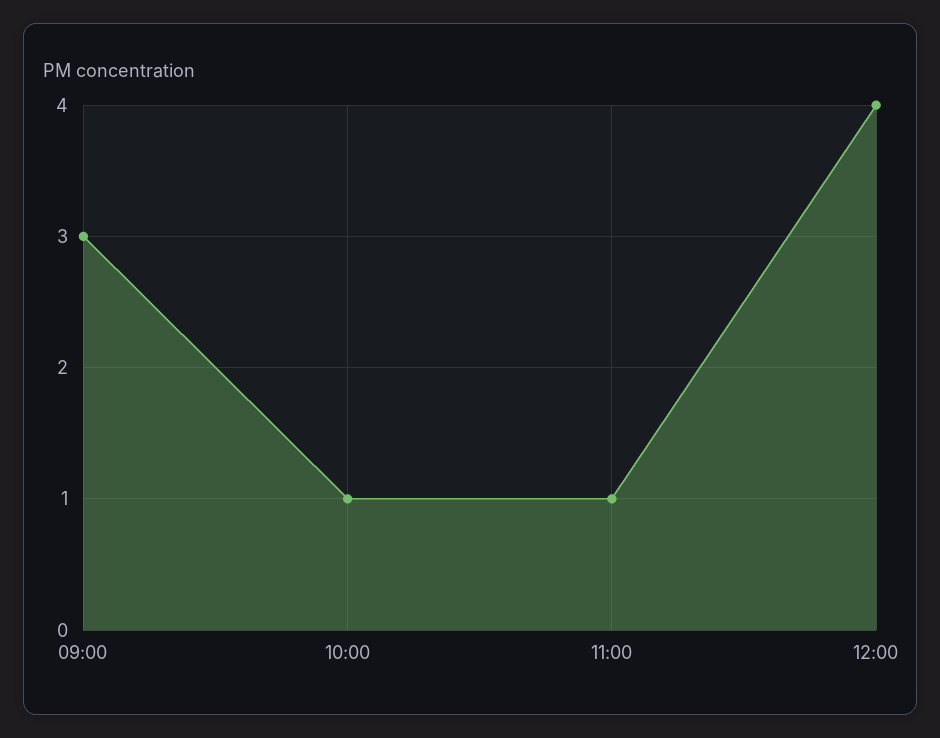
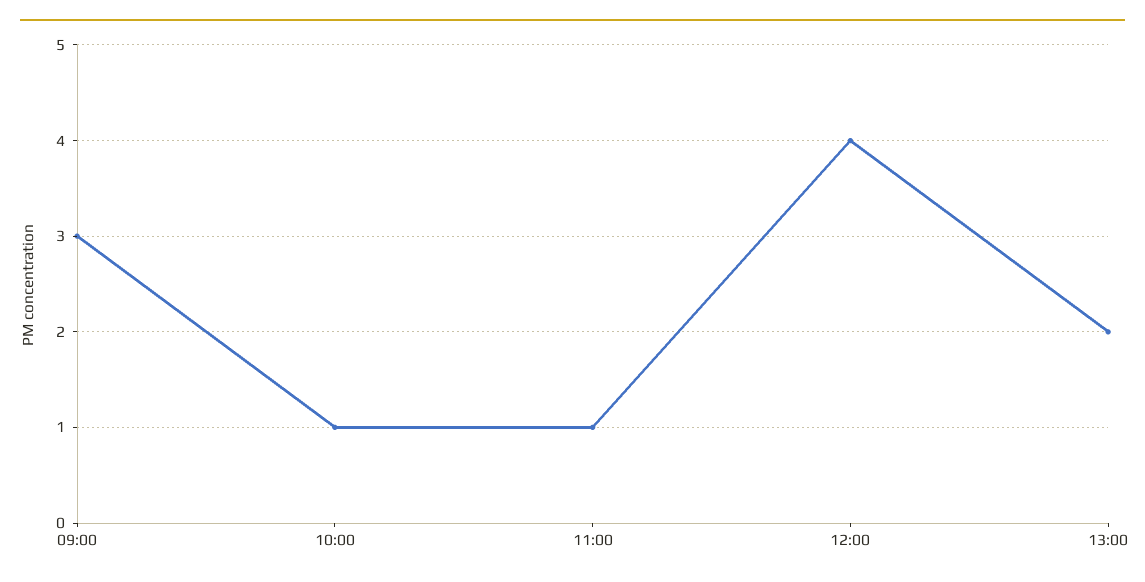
13:00: none -> 2

